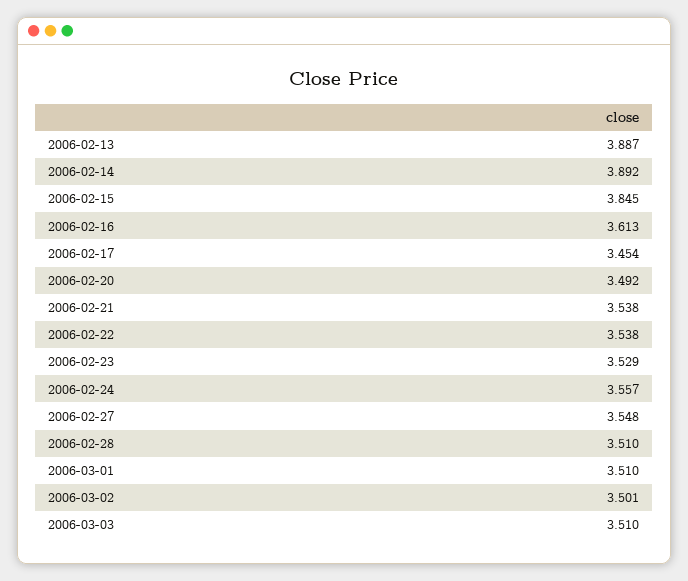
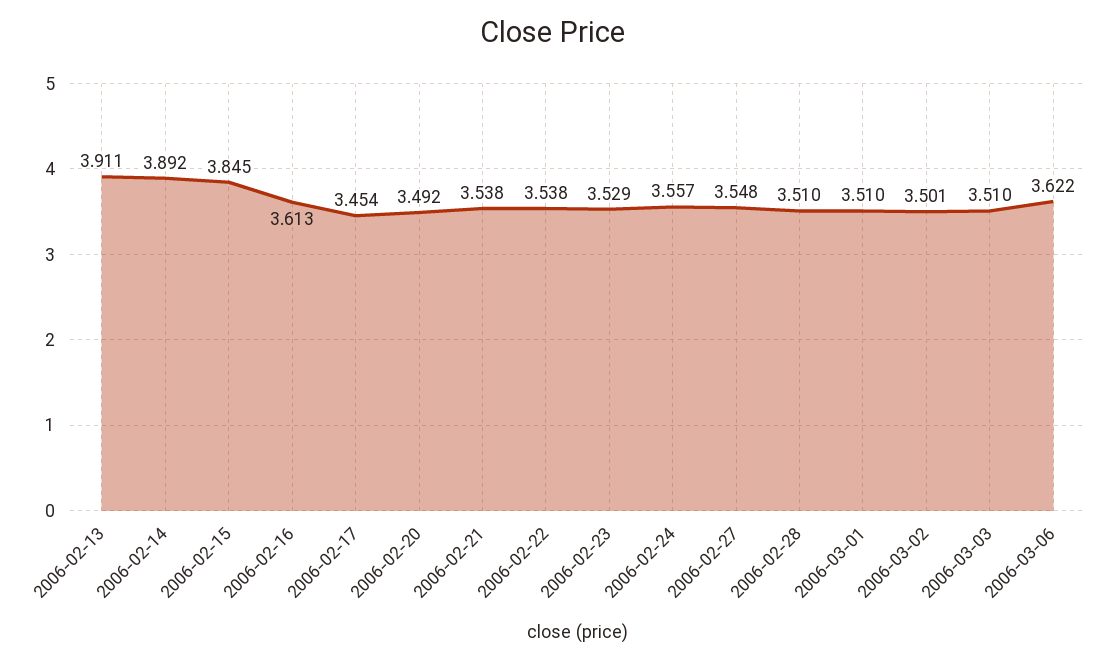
2006-02-13: 3.887 -> 3.911
2006-03-06: none -> 3.622

